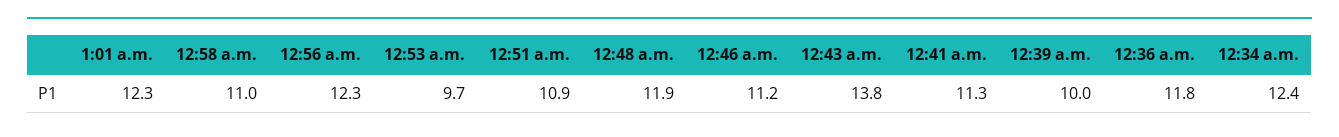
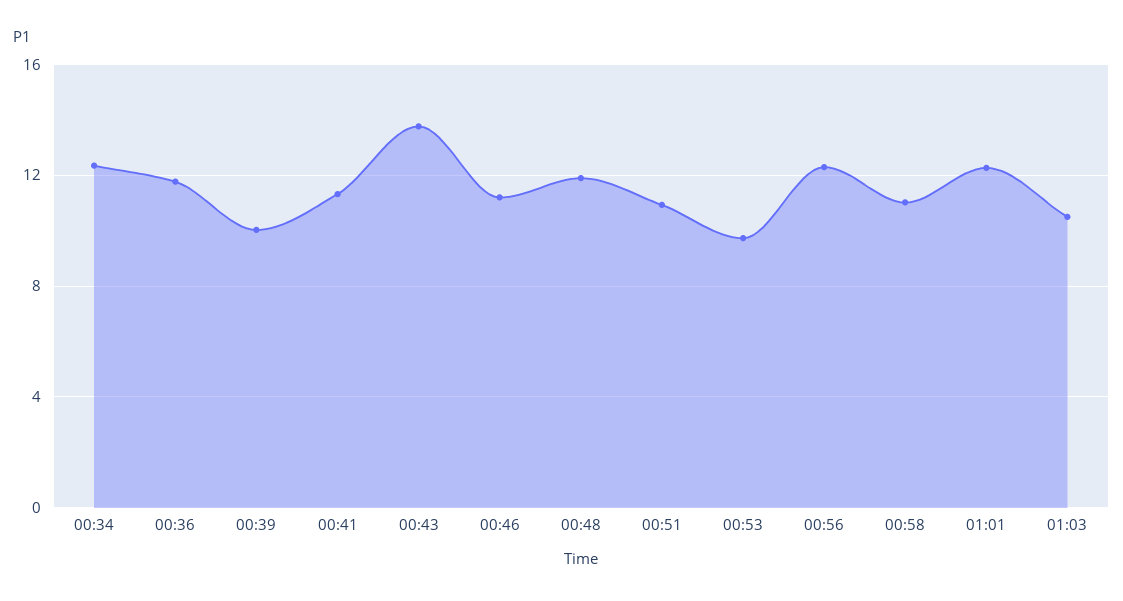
01:03: none -> 10.5

